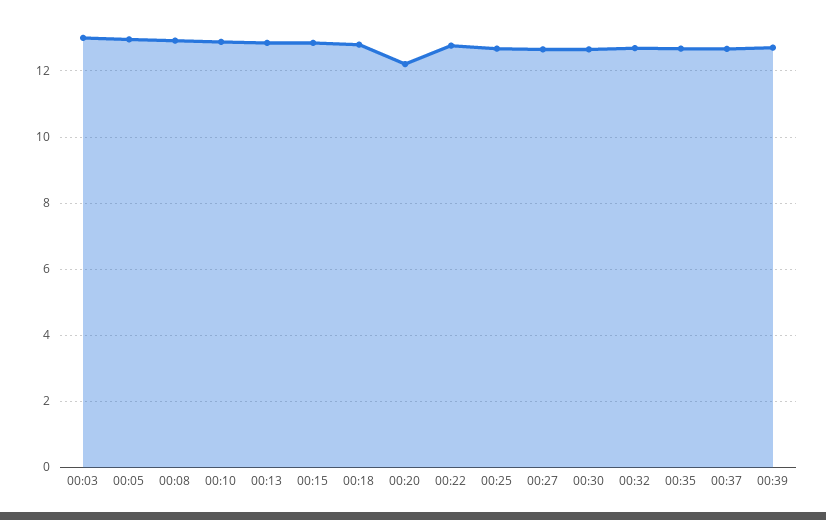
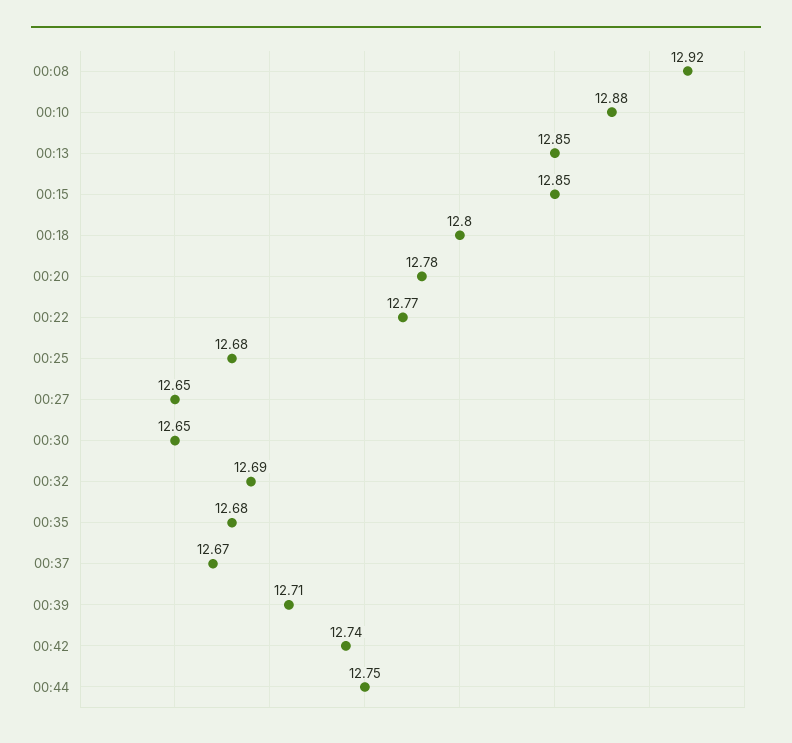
00:03: 13 -> none
00:05: 13 -> none
00:20: 12.2 -> 12.78
00:42: none -> 12.74
00:44: none -> 12.75

